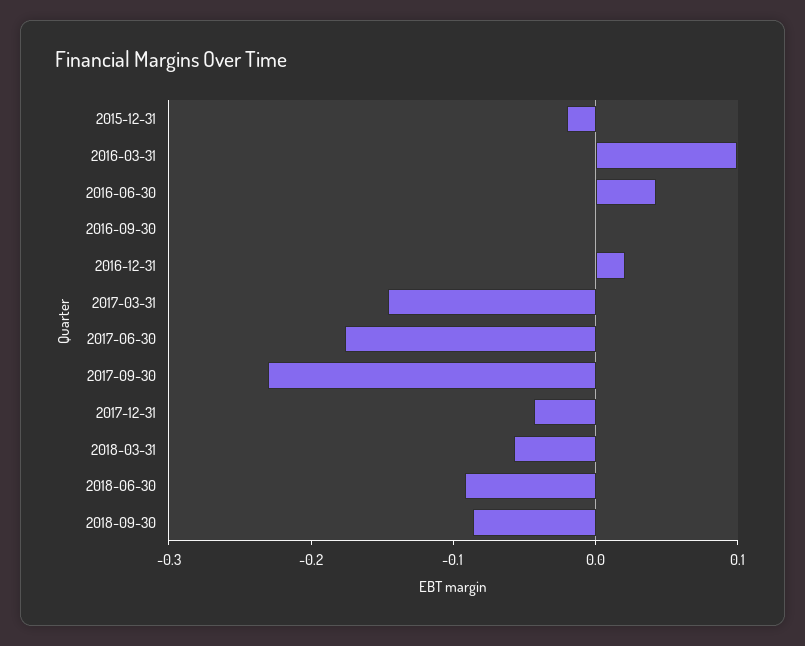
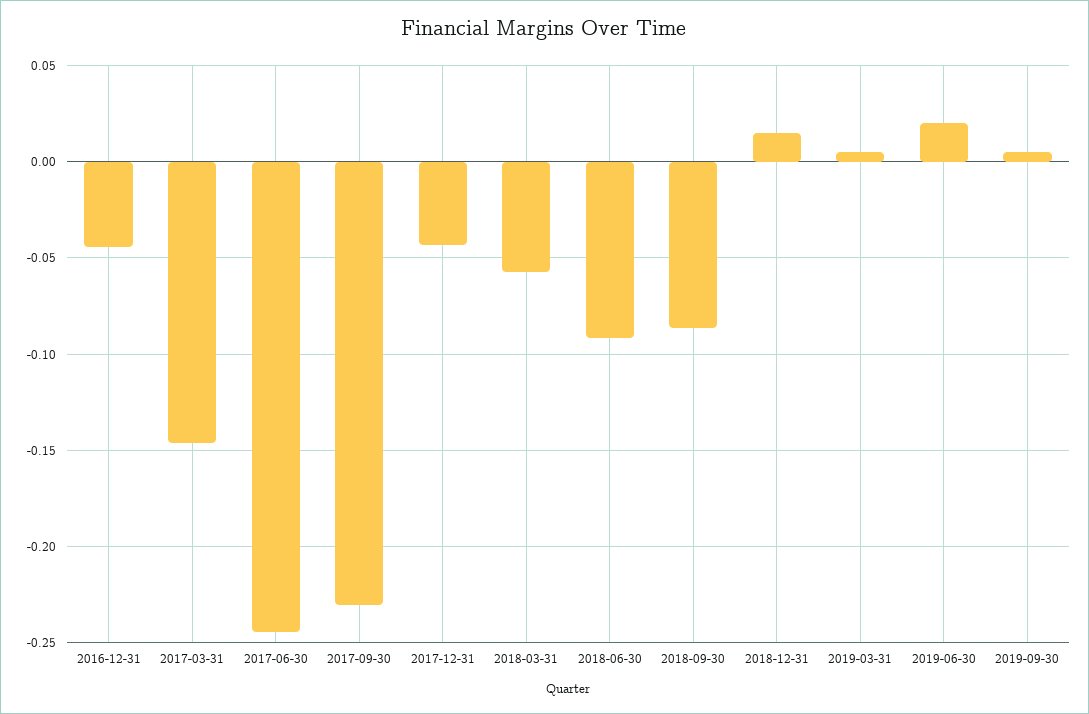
2015-12-31: -0.02 -> none
2016-03-31: 0.1 -> none
2016-06-30: 0.04 -> none
2016-09-30: 0 -> none
2016-12-31: 0.02 -> -0.045
2017-06-30: -0.18 -> -0.245
2018-12-31: none -> 0.015
2019-03-31: none -> 0.005
2019-06-30: none -> 0.02
2019-09-30: none -> 0.005

